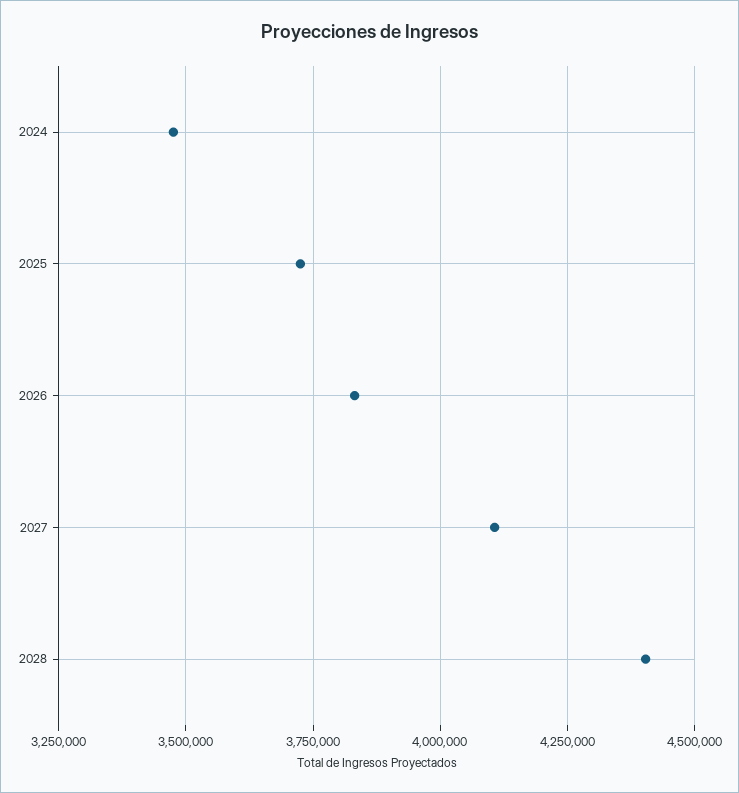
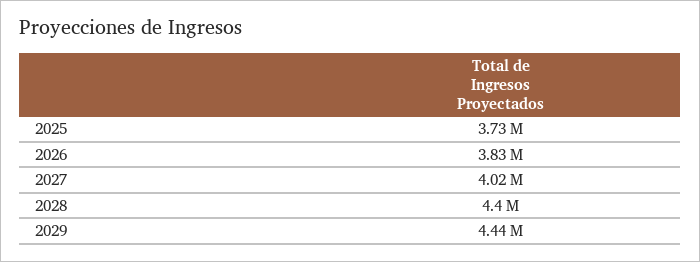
2024: 3475000 -> none
2027: 4100000 -> 4020000
2029: none -> 4440000

